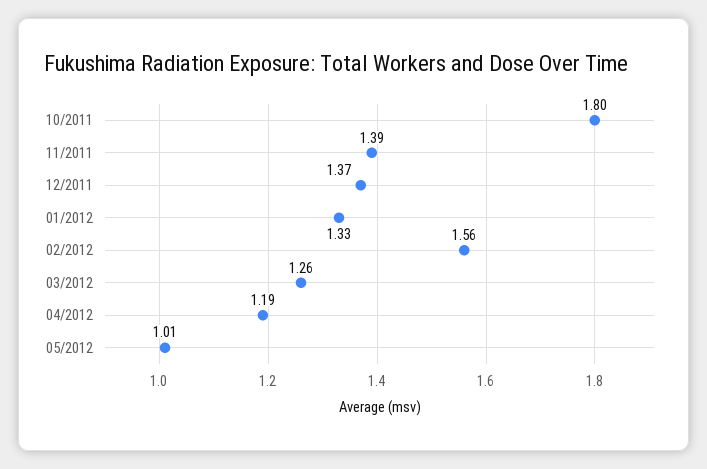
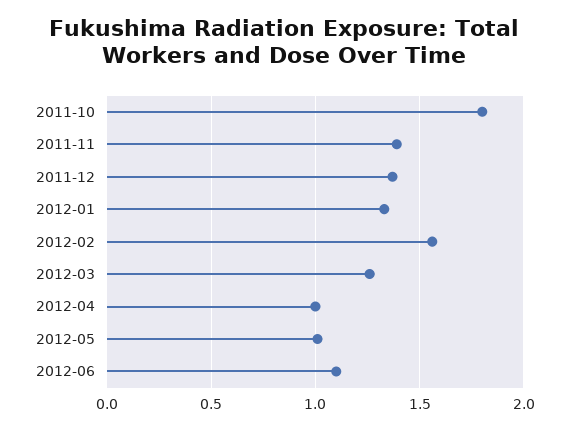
04/2012: 1.19 -> 1
2012-06: none -> 1.1

